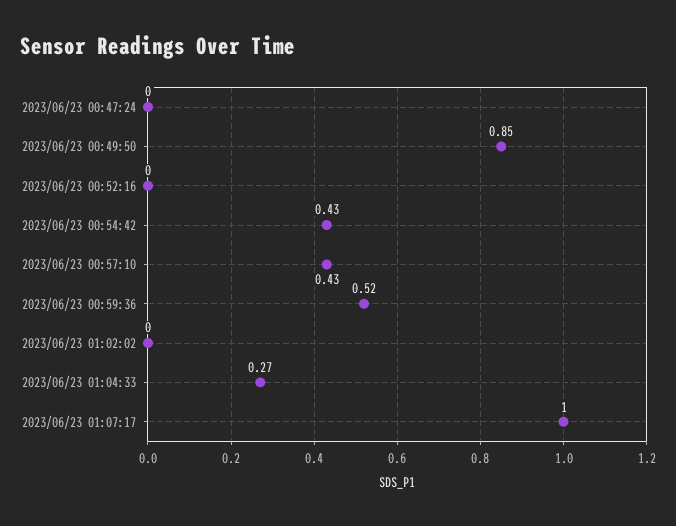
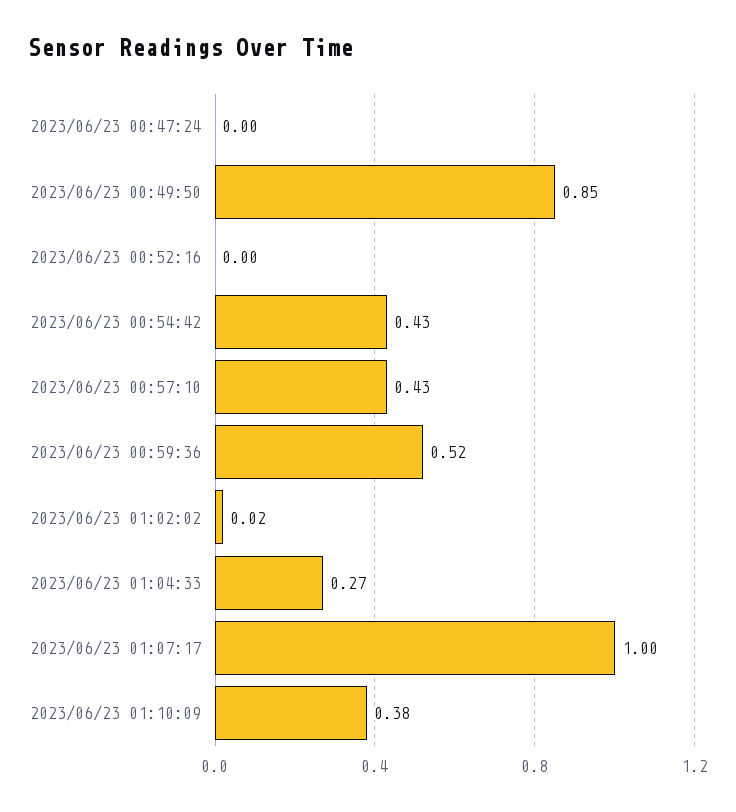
2023/06/23 01:02:02: 0 -> 0.02
2023/06/23 01:10:09: none -> 0.38

